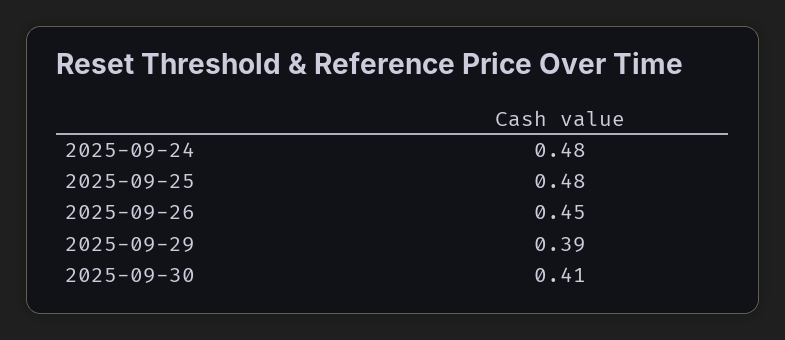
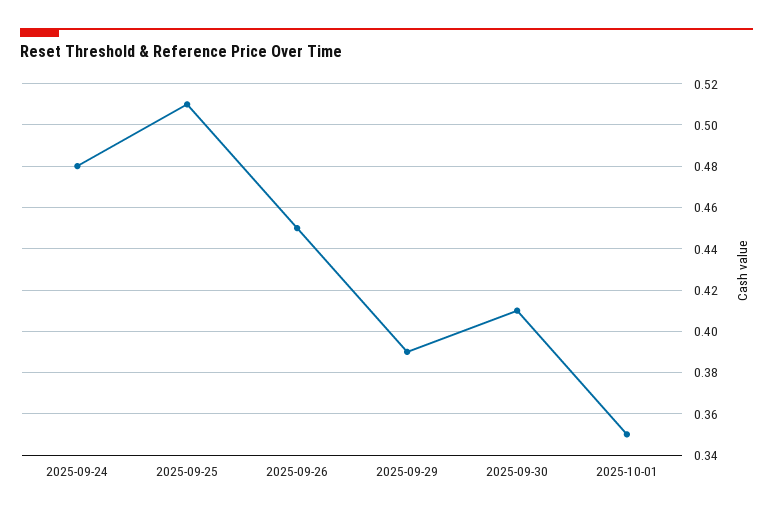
2025-09-25: 0.48 -> 0.51
2025-10-01: none -> 0.35

